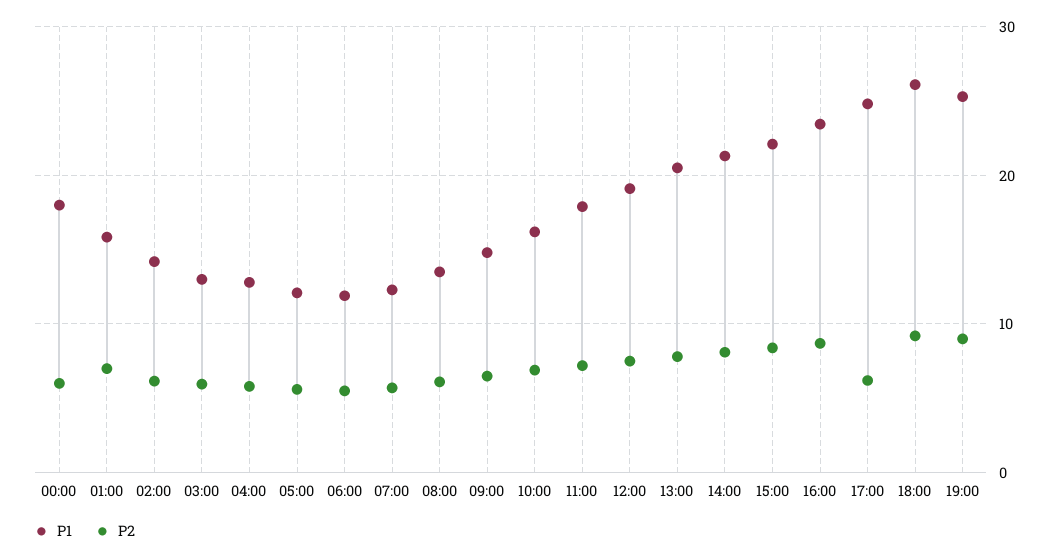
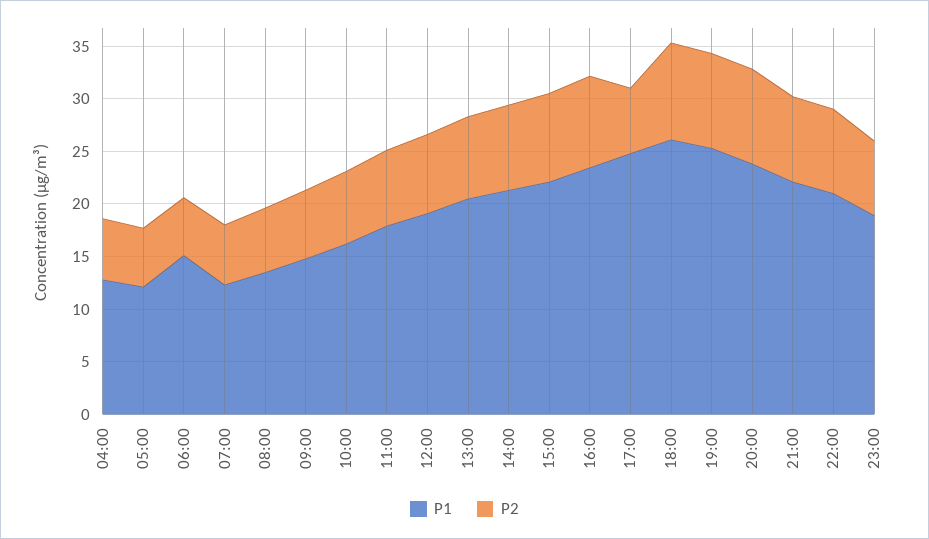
P1, 00:00: 18 -> none
P2, 00:00: 6 -> none
P1, 01:00: 16 -> none
P2, 01:00: 7 -> none
P1, 02:00: 14 -> none
P2, 02:00: 6 -> none
P1, 03:00: 13 -> none
P2, 03:00: 6 -> none
P1, 06:00: 12 -> 15
P1, 20:00: none -> 24
P2, 20:00: none -> 9
P1, 21:00: none -> 22
P2, 21:00: none -> 8
P1, 22:00: none -> 21
P2, 22:00: none -> 8
P1, 23:00: none -> 19
P2, 23:00: none -> 7

